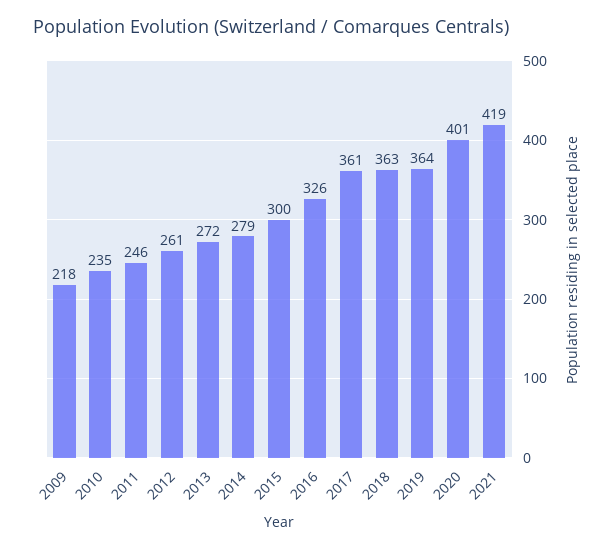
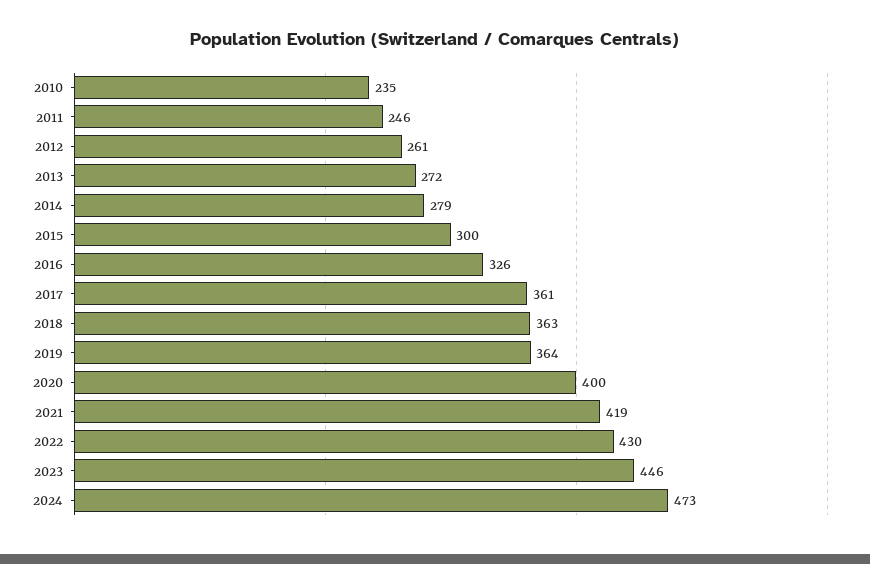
2009: 218 -> none
2020: 401 -> 400
2022: none -> 430
2023: none -> 446
2024: none -> 473

